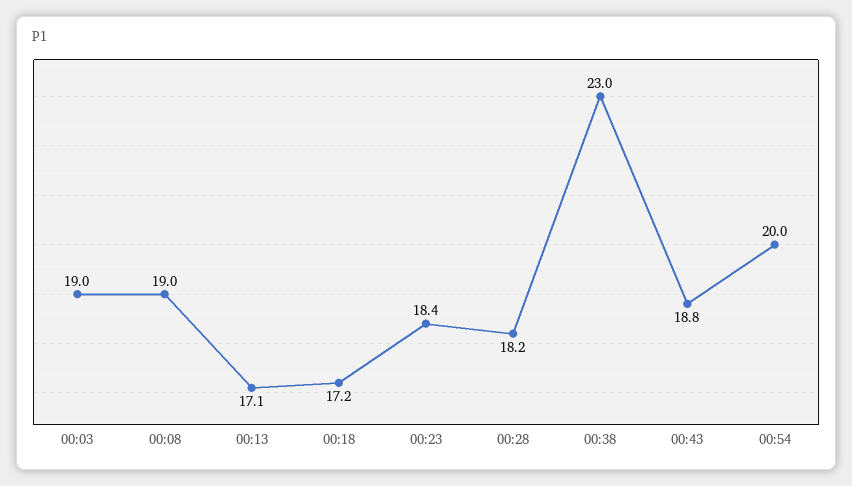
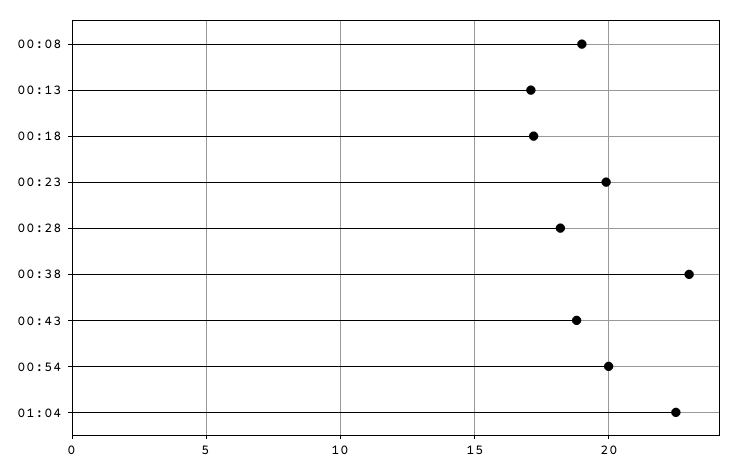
00:03: 19 -> none
00:23: 18.4 -> 20
01:04: none -> 22.5

